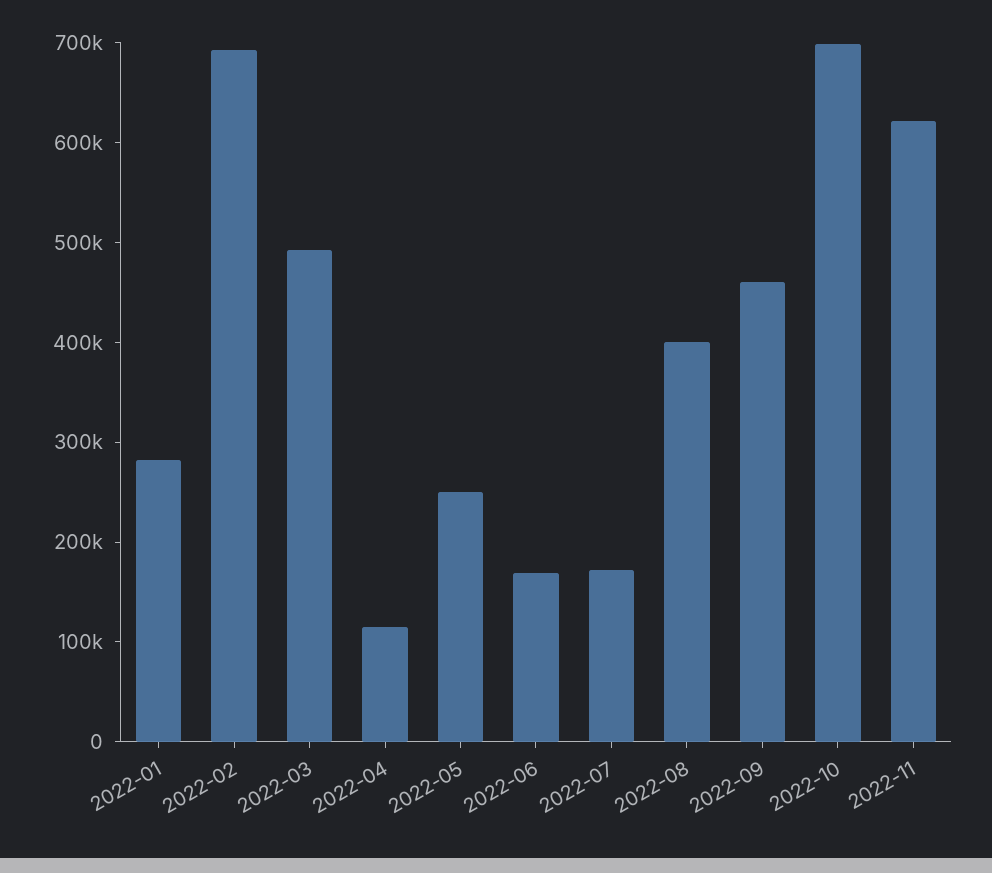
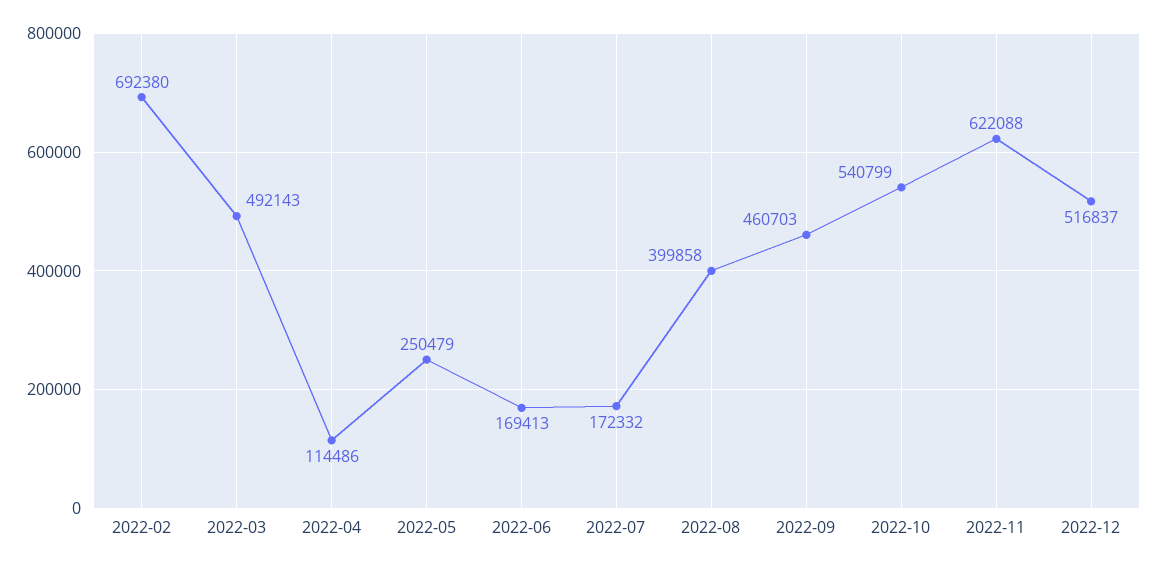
2022-01: 280000 -> none
2022-10: 700000 -> 540799
2022-12: none -> 516837

